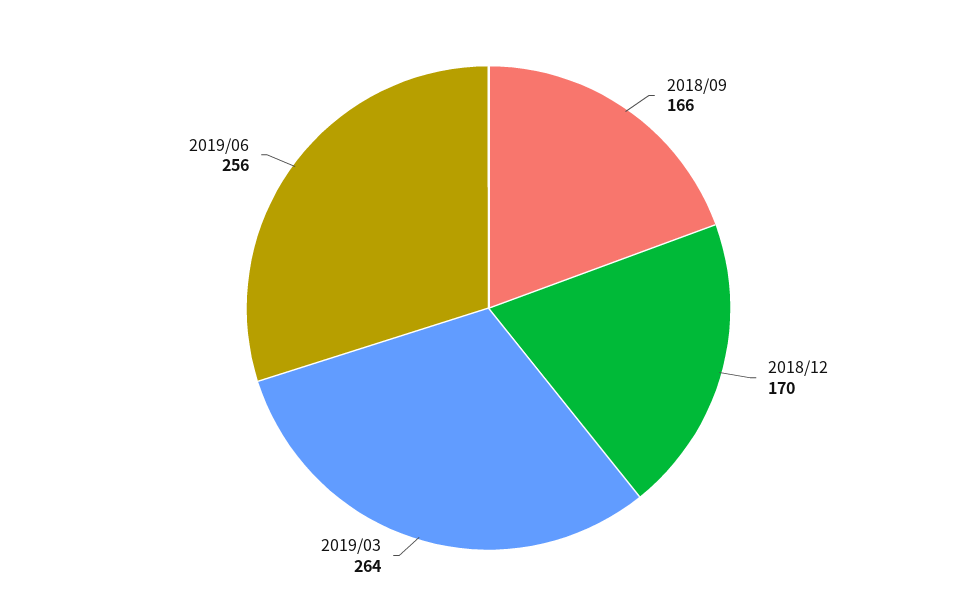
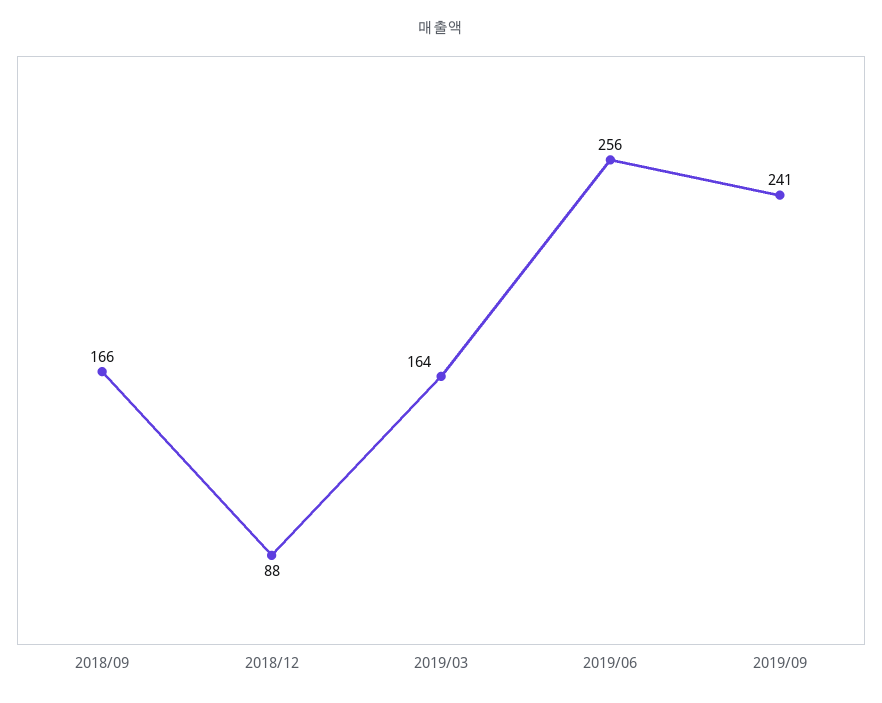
2018/12: 170 -> 88
2019/03: 264 -> 164
2019/09: none -> 241

